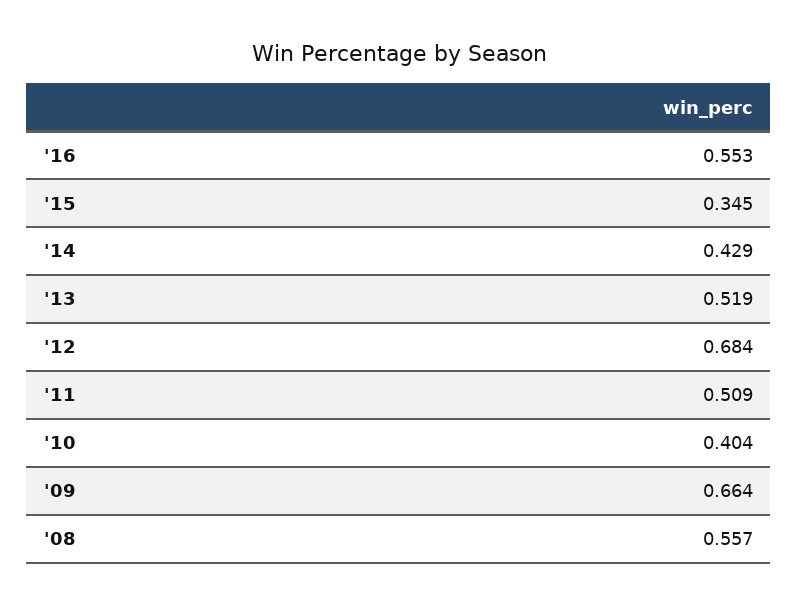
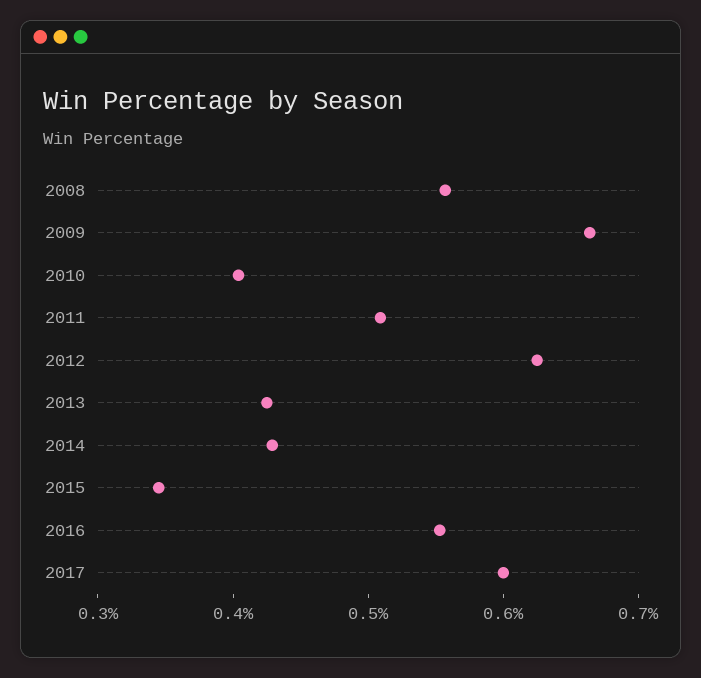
'13: 0.519 -> 0.42
'12: 0.684 -> 0.62
2017: none -> 0.6

